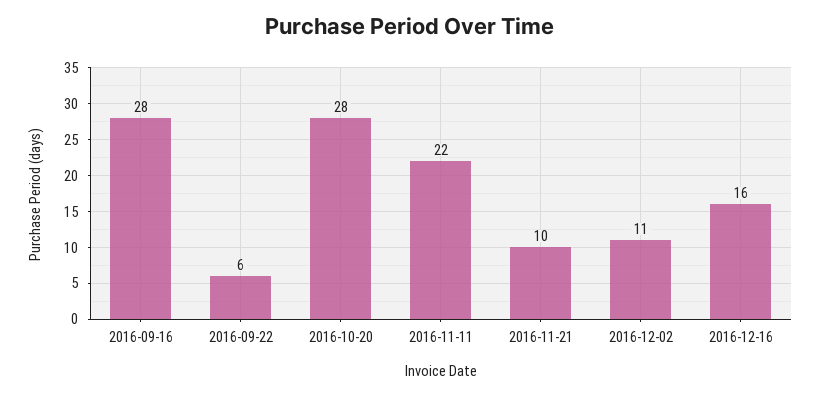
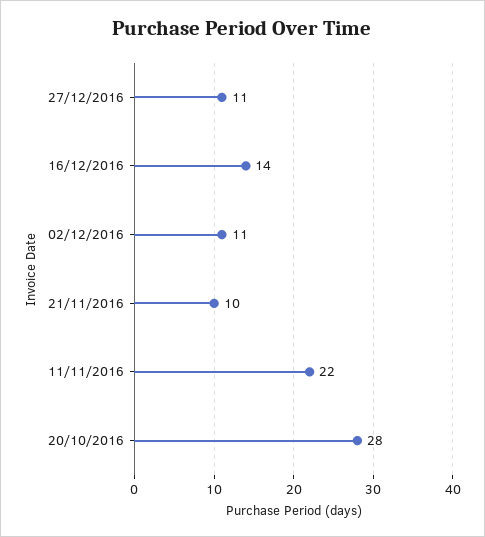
2016-09-16: 28 -> none
2016-09-22: 6 -> none
2016-12-16: 16 -> 14
27/12/2016: none -> 11

